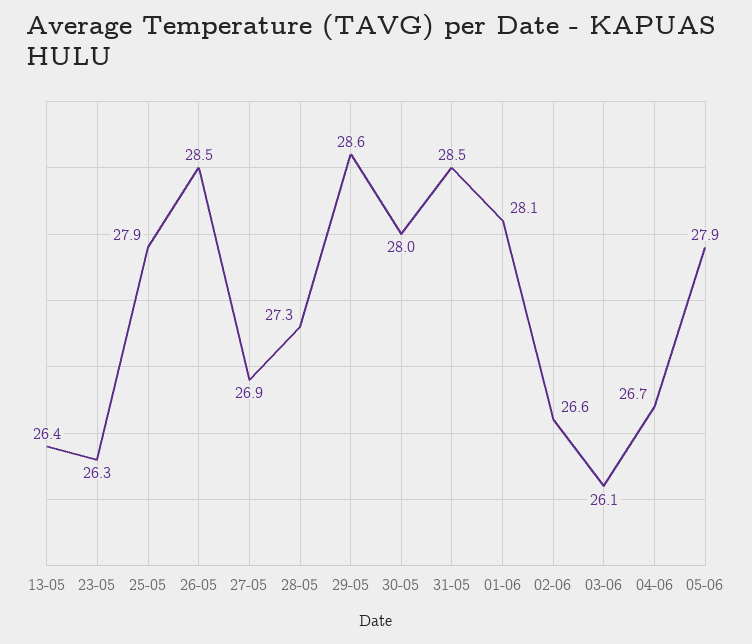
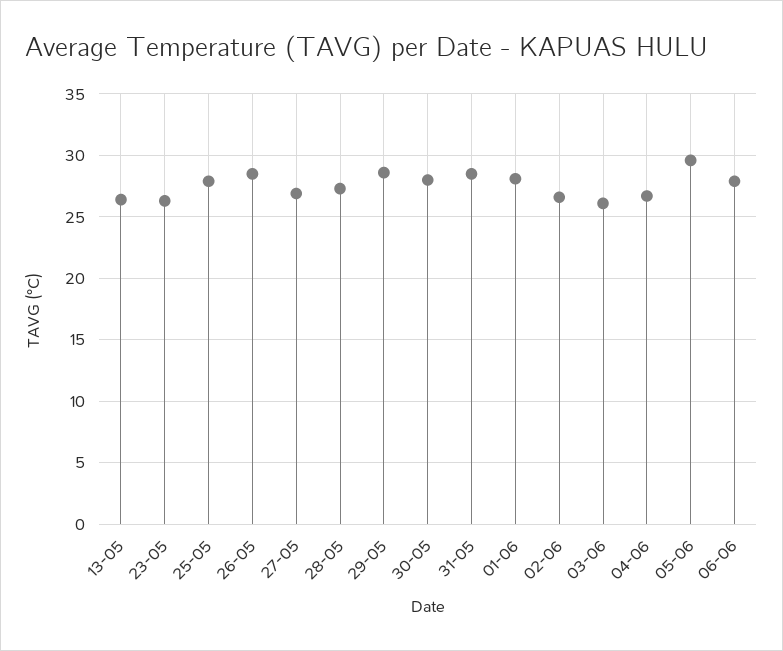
05-06: 27.9 -> 29.5
06-06: none -> 28

